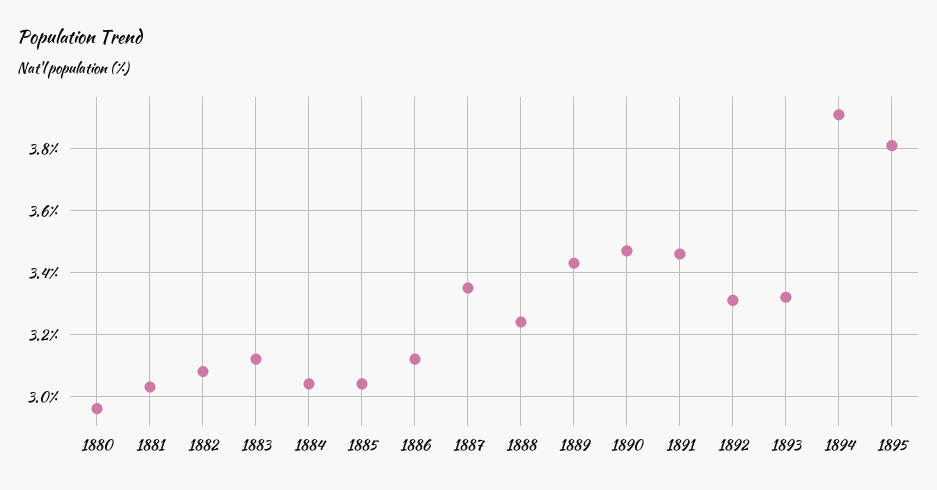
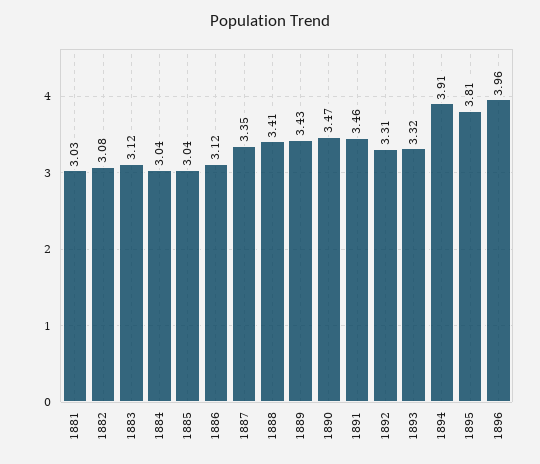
1880: 2.95 -> none
1888: 3.25 -> 3.41
1896: none -> 3.96

